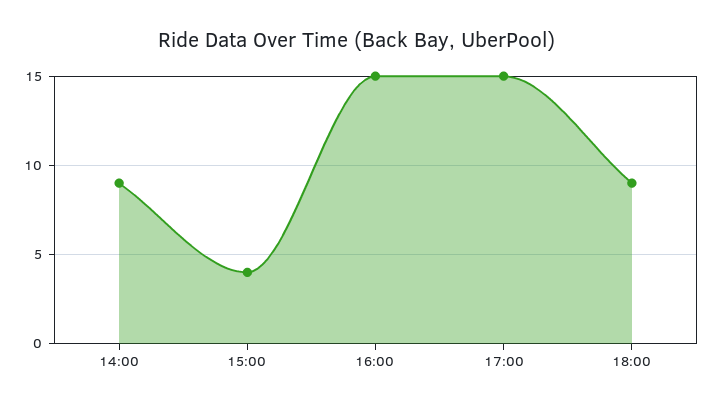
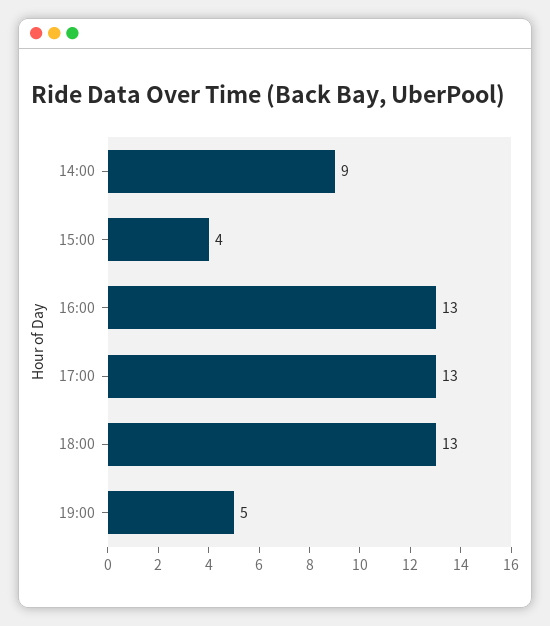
16:00: 15 -> 13
17:00: 15 -> 13
18:00: 9 -> 13
19:00: none -> 5

